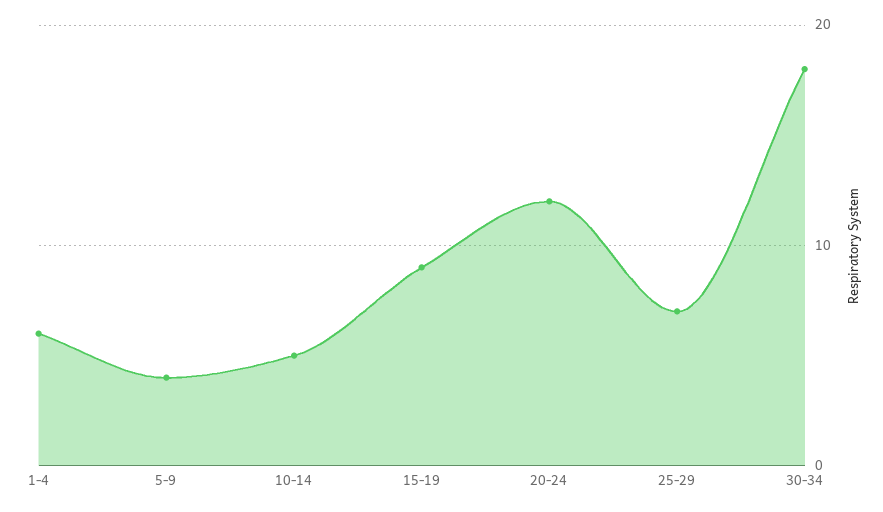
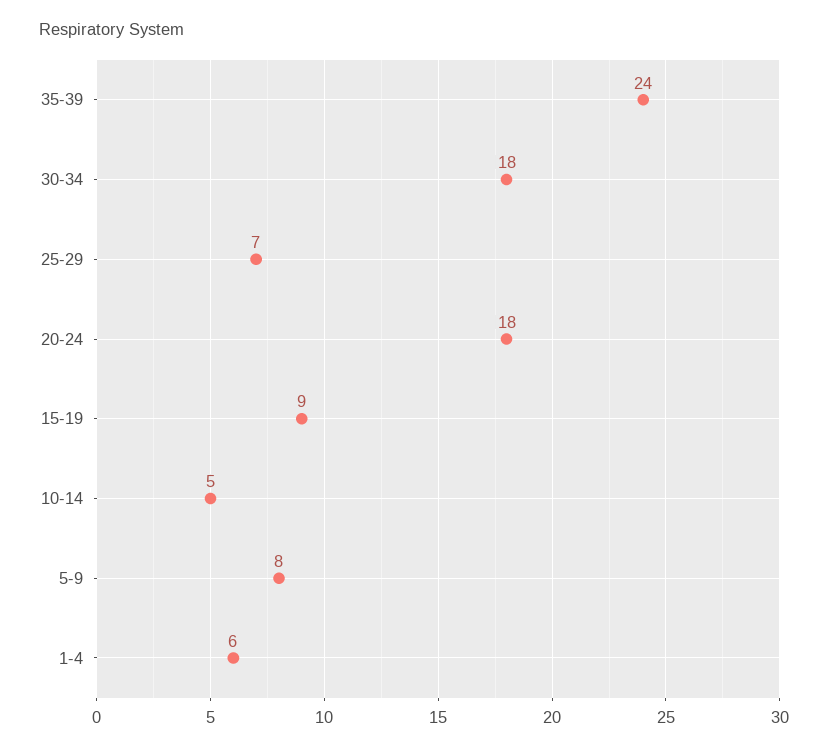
5-9: 4 -> 8
20-24: 12 -> 18
35-39: none -> 24

